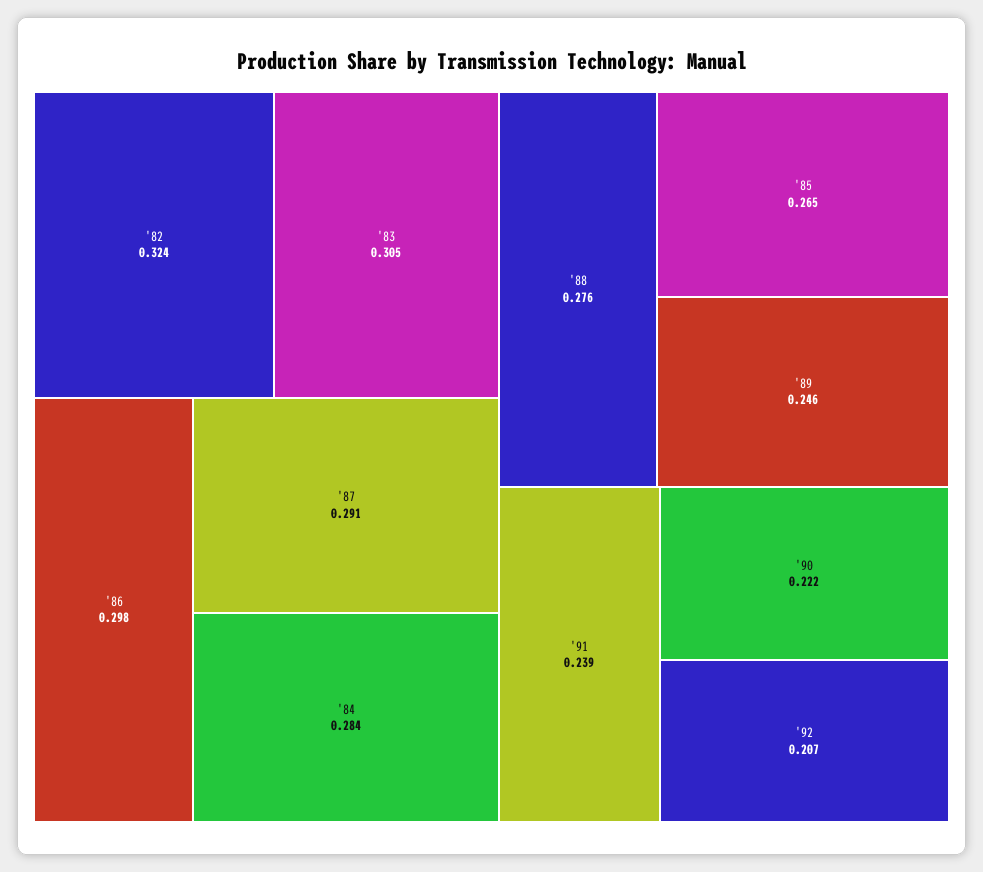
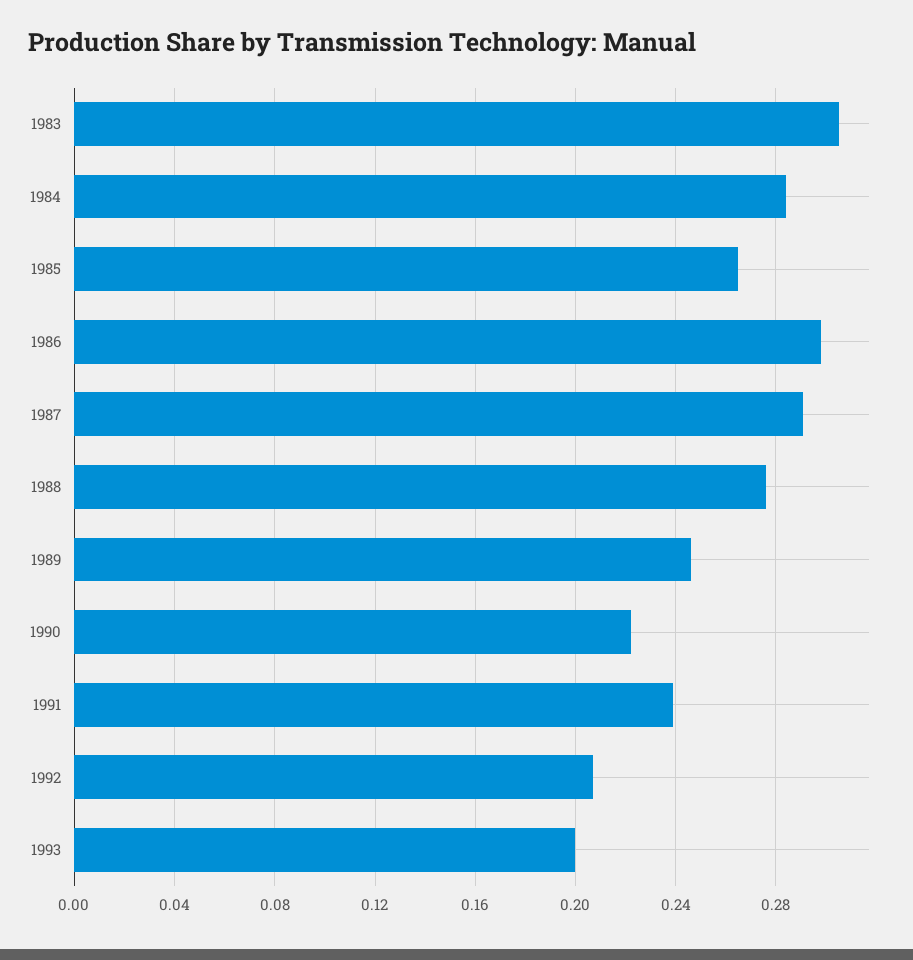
'82: 0.324 -> none
1993: none -> 0.2

